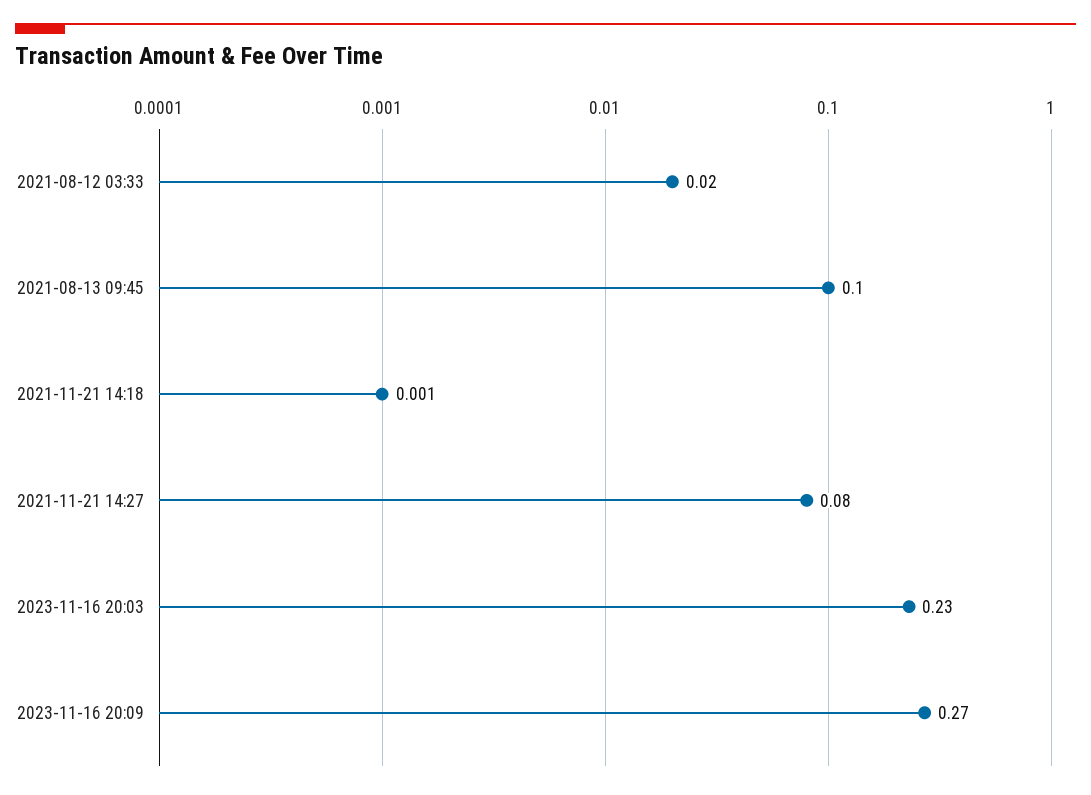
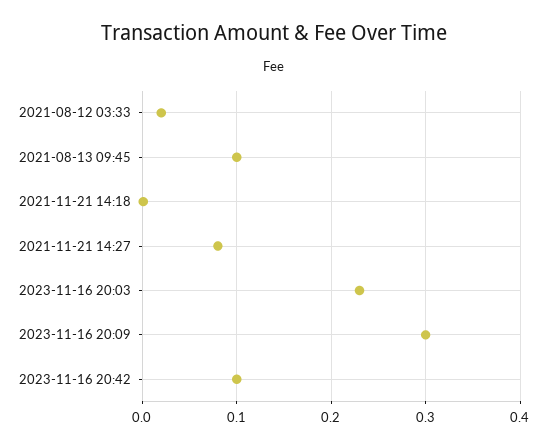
2023-11-16 20:09: 0.27 -> 0.3
2023-11-16 20:42: none -> 0.1

